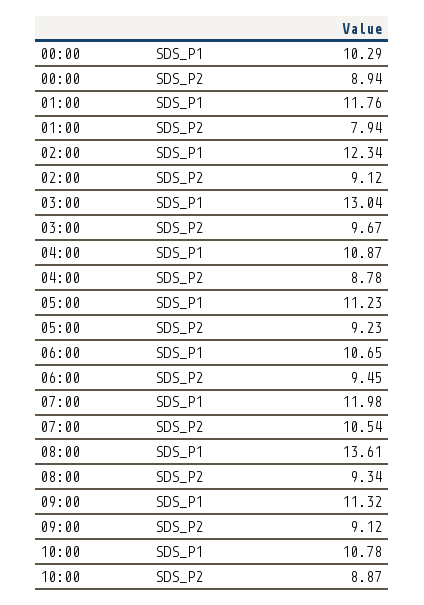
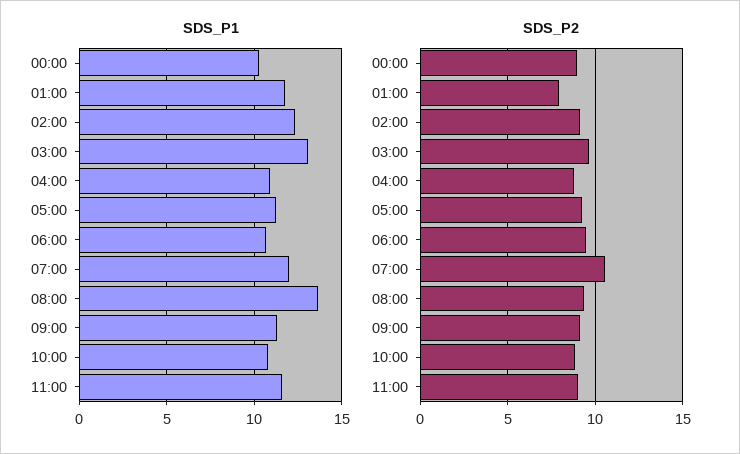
SDS_P1, 11:00: none -> 11.5
SDS_P2, 11:00: none -> 9

